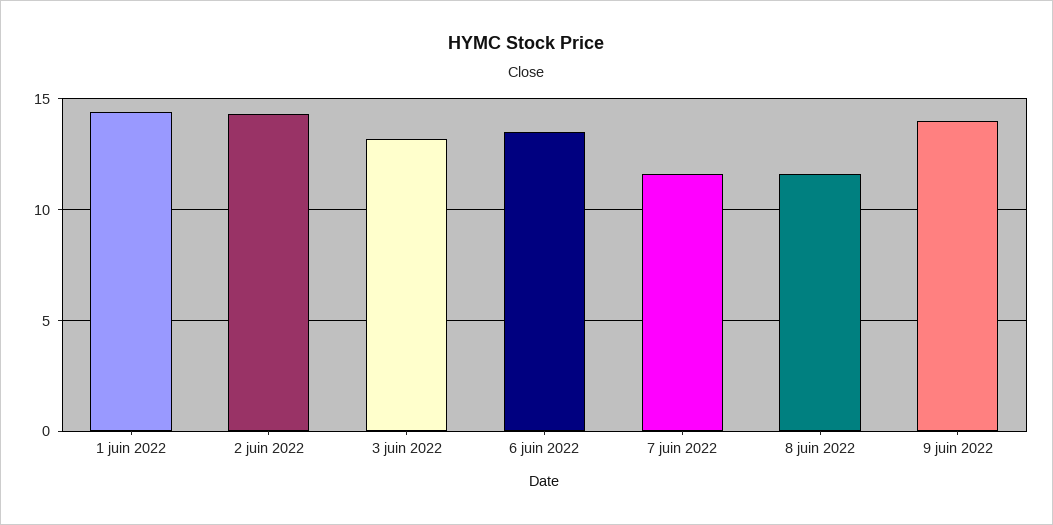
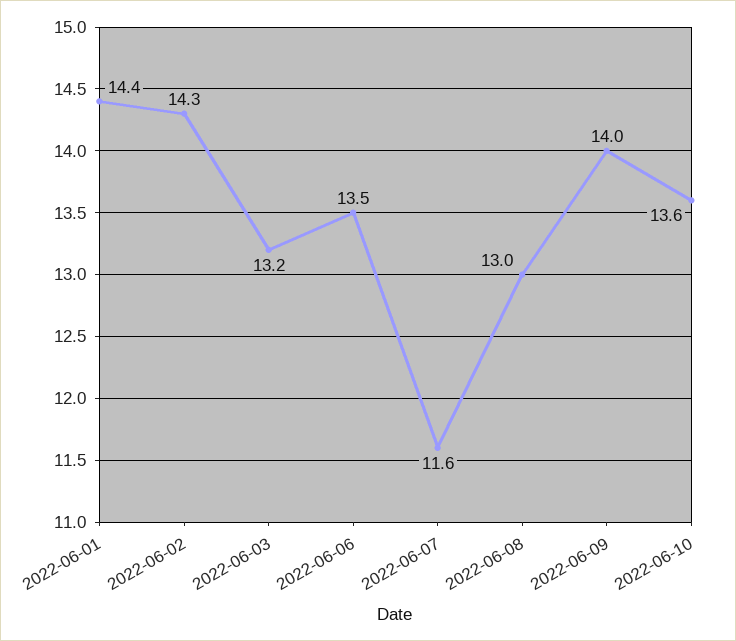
8 juin 2022: 11.5 -> 13
2022-06-10: none -> 13.6

